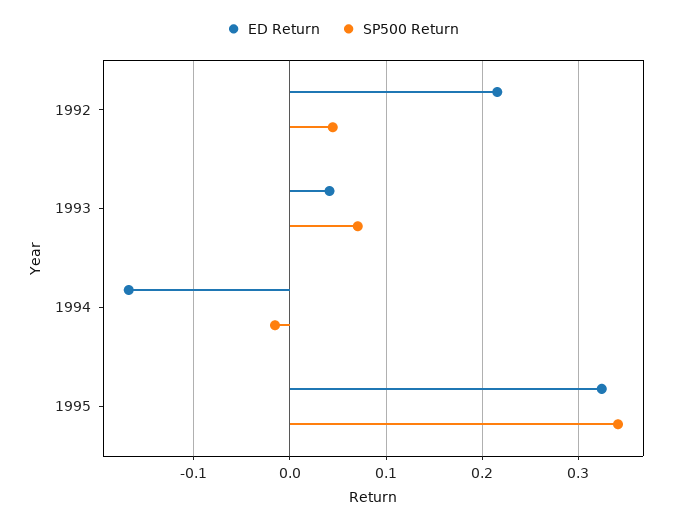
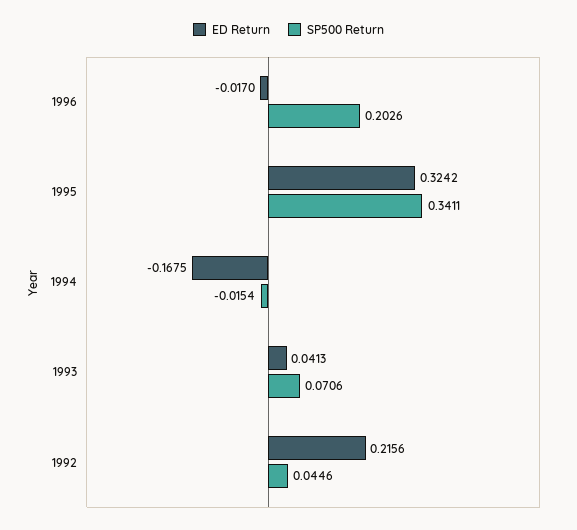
ED Return, 1996: none -> -0.017
SP500 Return, 1996: none -> 0.2026

